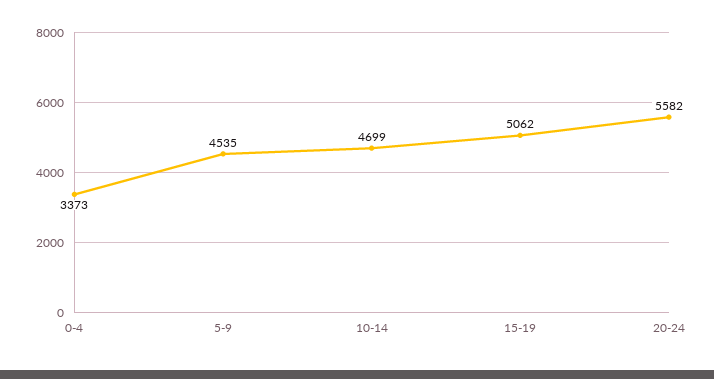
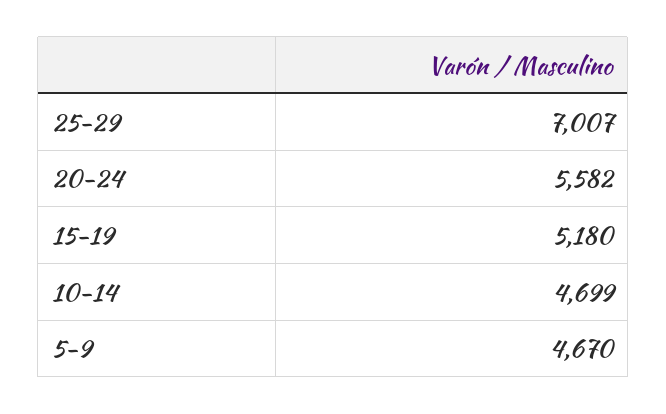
0-4: 3373 -> none
5-9: 4535 -> 4670
15-19: 5062 -> 5180
25-29: none -> 7007

